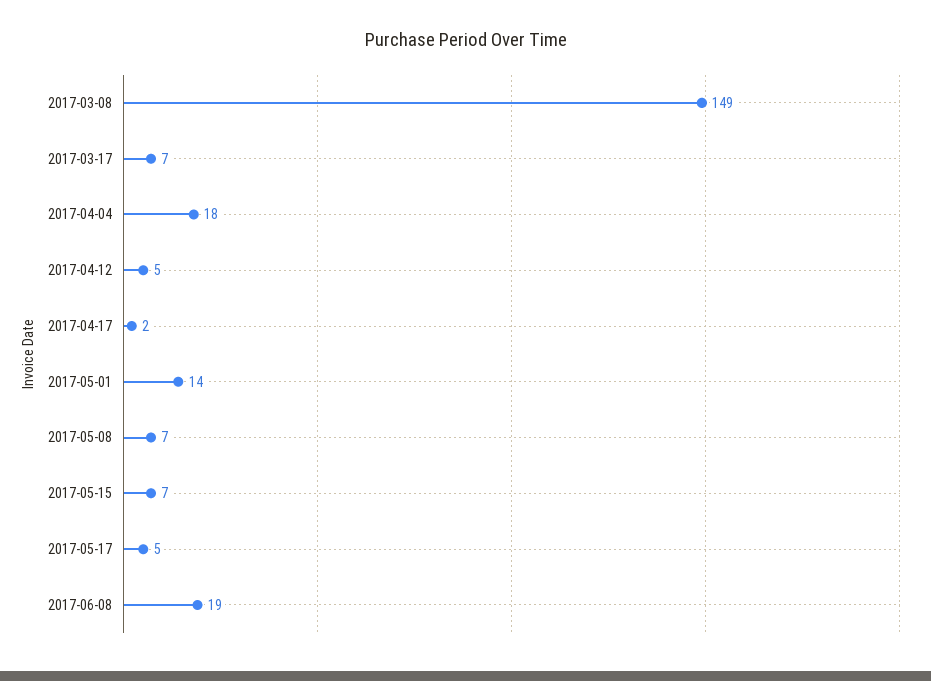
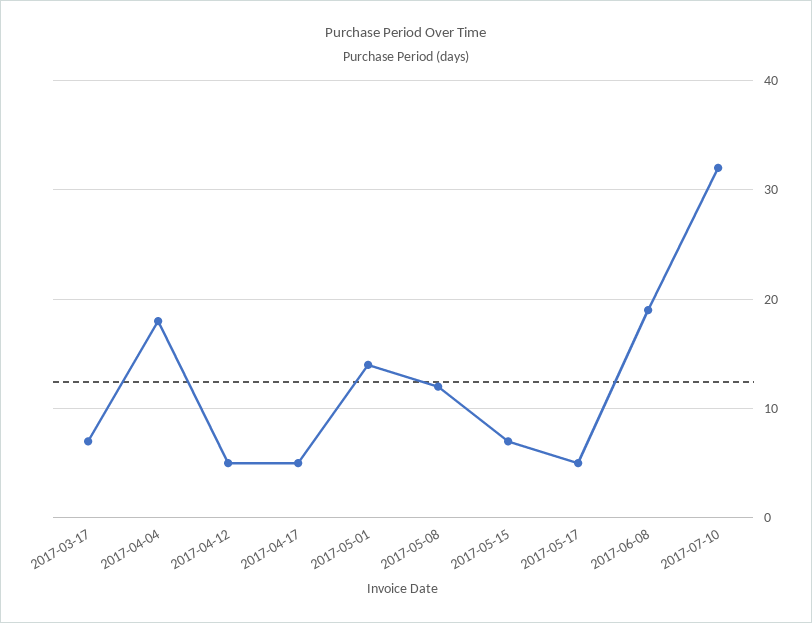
2017-03-08: 149 -> none
2017-04-17: 2 -> 5
2017-05-08: 7 -> 12
2017-07-10: none -> 32

